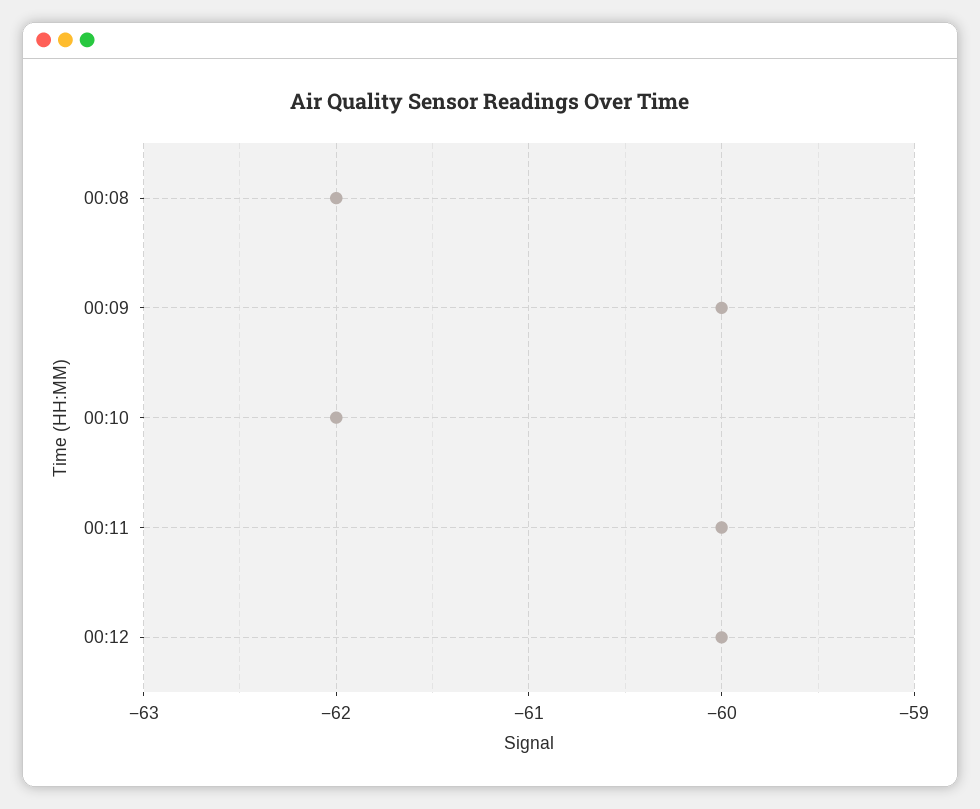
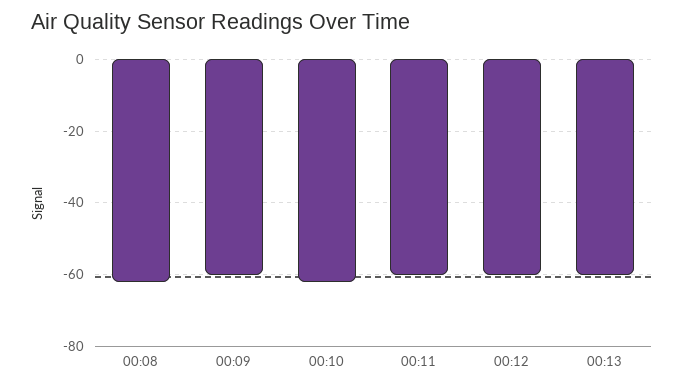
00:13: none -> -60

